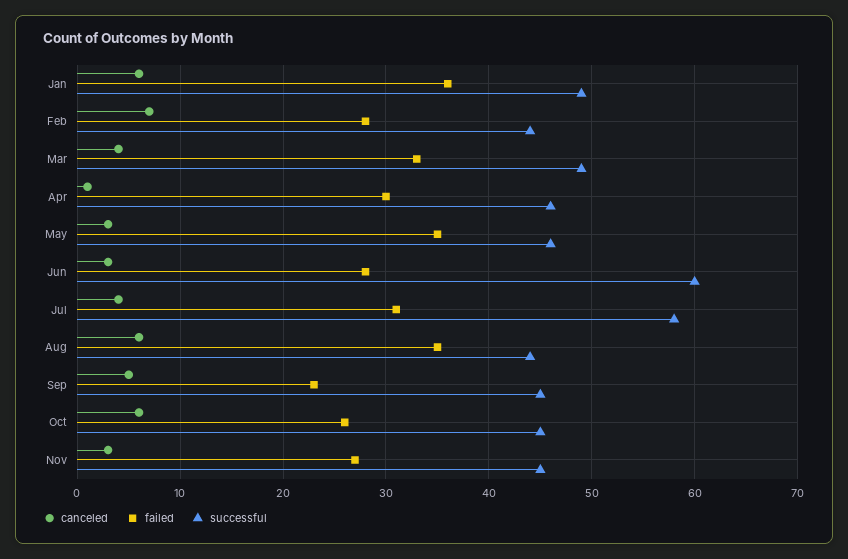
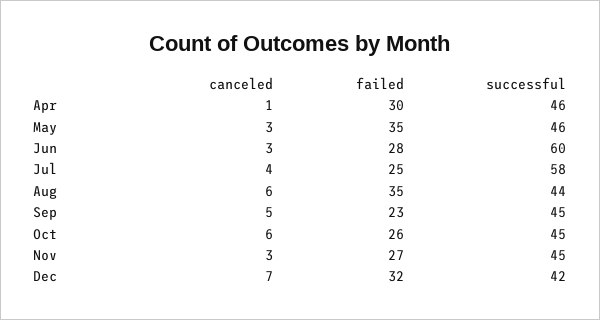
canceled, Jan: 6 -> none
failed, Jan: 36 -> none
successful, Jan: 49 -> none
canceled, Feb: 7 -> none
failed, Feb: 28 -> none
successful, Feb: 44 -> none
canceled, Mar: 4 -> none
failed, Mar: 33 -> none
successful, Mar: 49 -> none
failed, Jul: 31 -> 25
canceled, Dec: none -> 7
failed, Dec: none -> 32
successful, Dec: none -> 42

